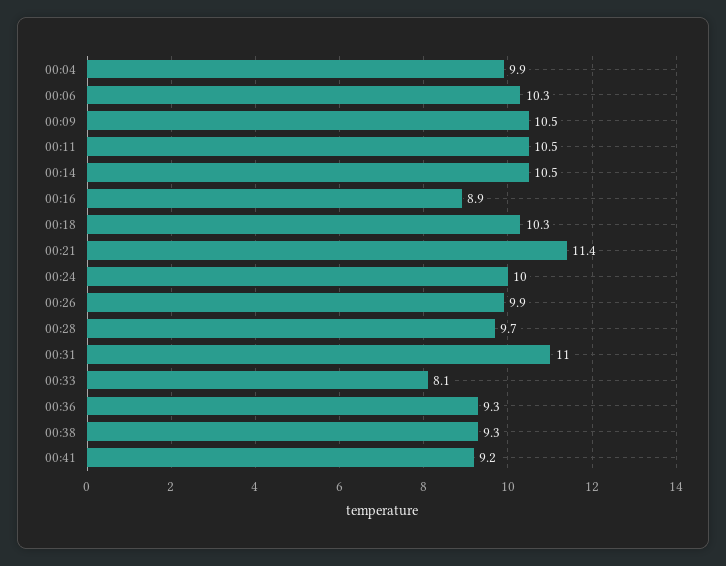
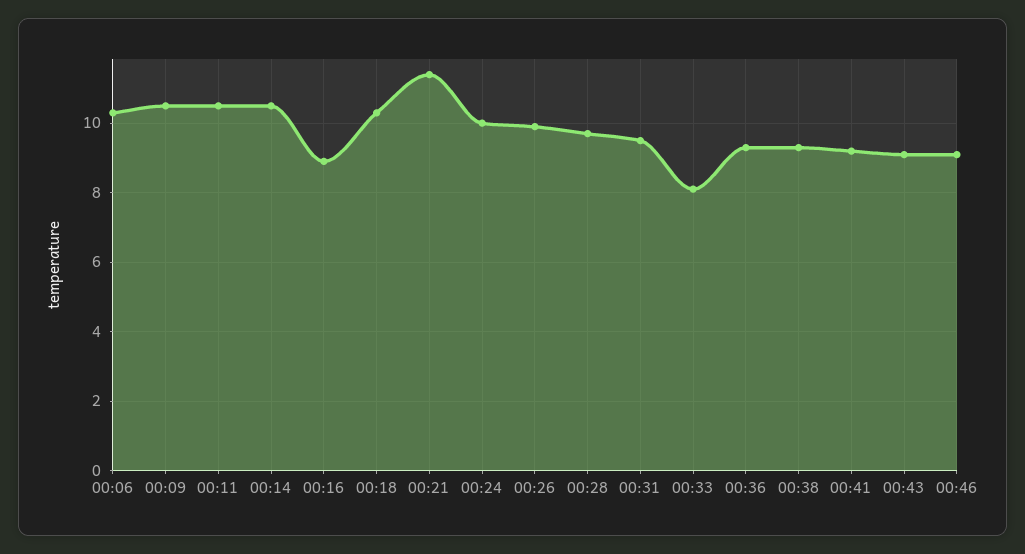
00:04: 9.9 -> none
00:31: 11 -> 9.5
00:43: none -> 9
00:46: none -> 9

